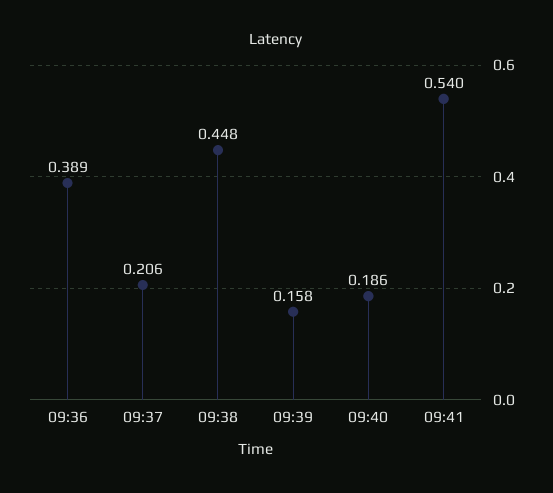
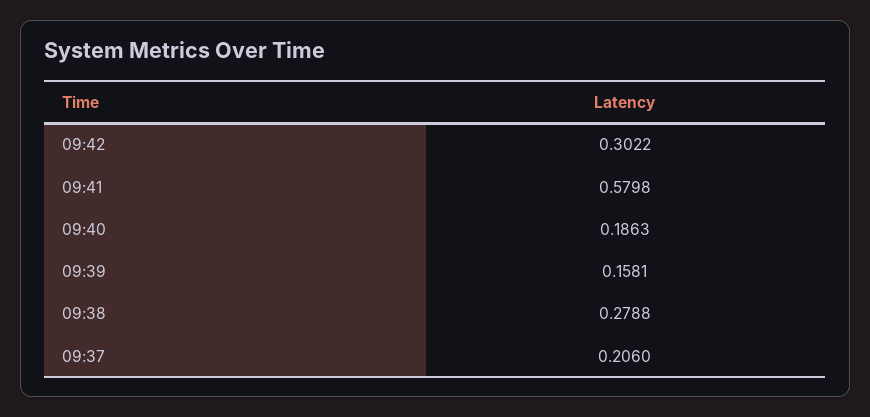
09:36: 0.389 -> none
09:38: 0.448 -> 0.2788
09:41: 0.54 -> 0.5798
09:42: none -> 0.3022

